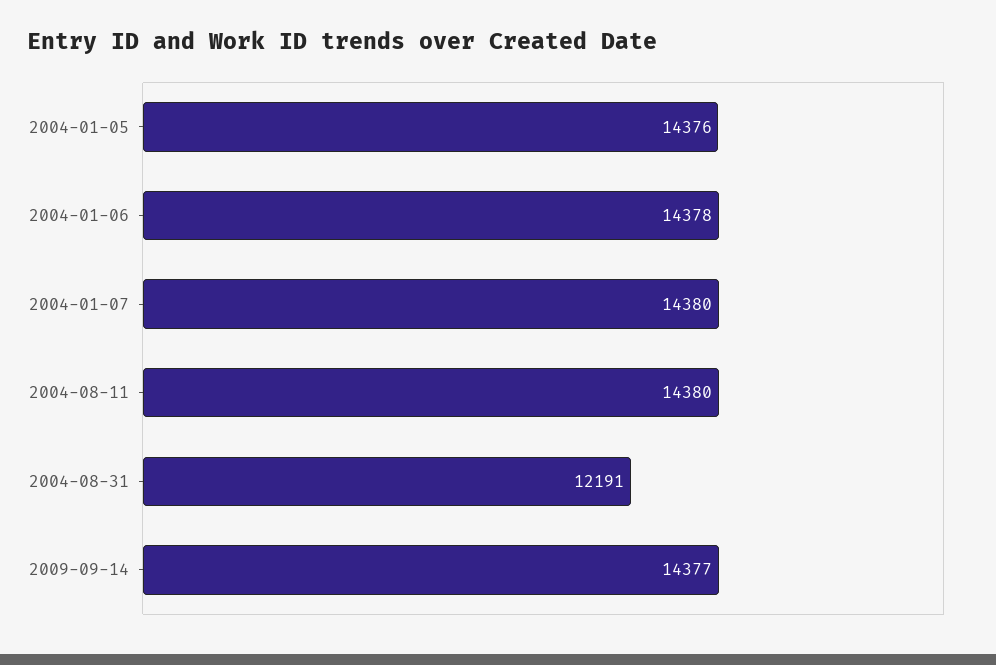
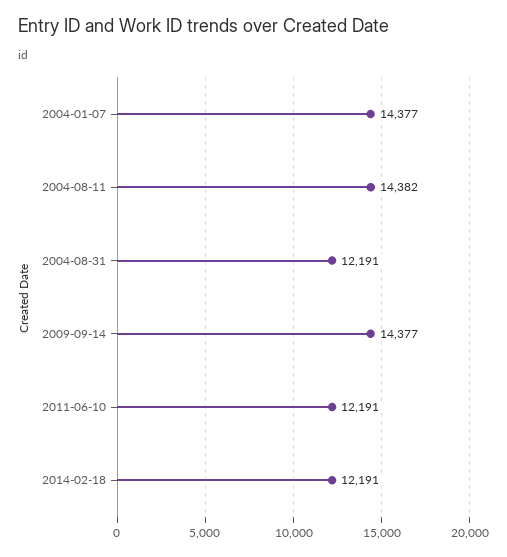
2004-01-05: 14376 -> none
2004-01-06: 14378 -> none
2004-01-07: 14380 -> 14377
2004-08-11: 14380 -> 14382
2011-06-10: none -> 12191
2014-02-18: none -> 12191

